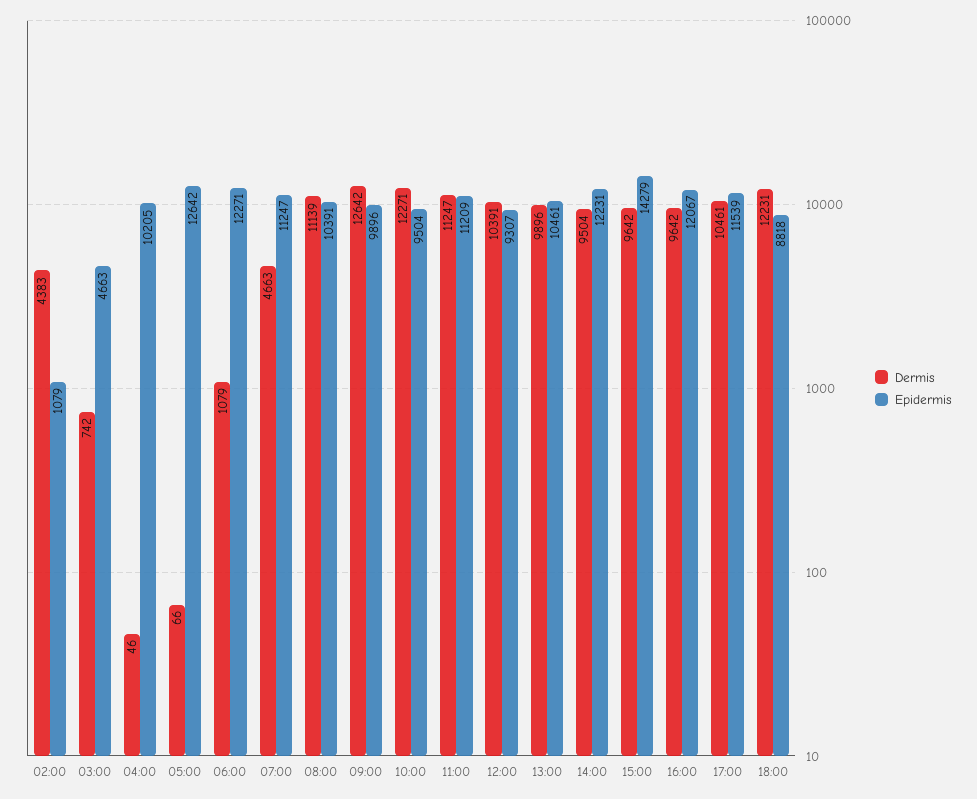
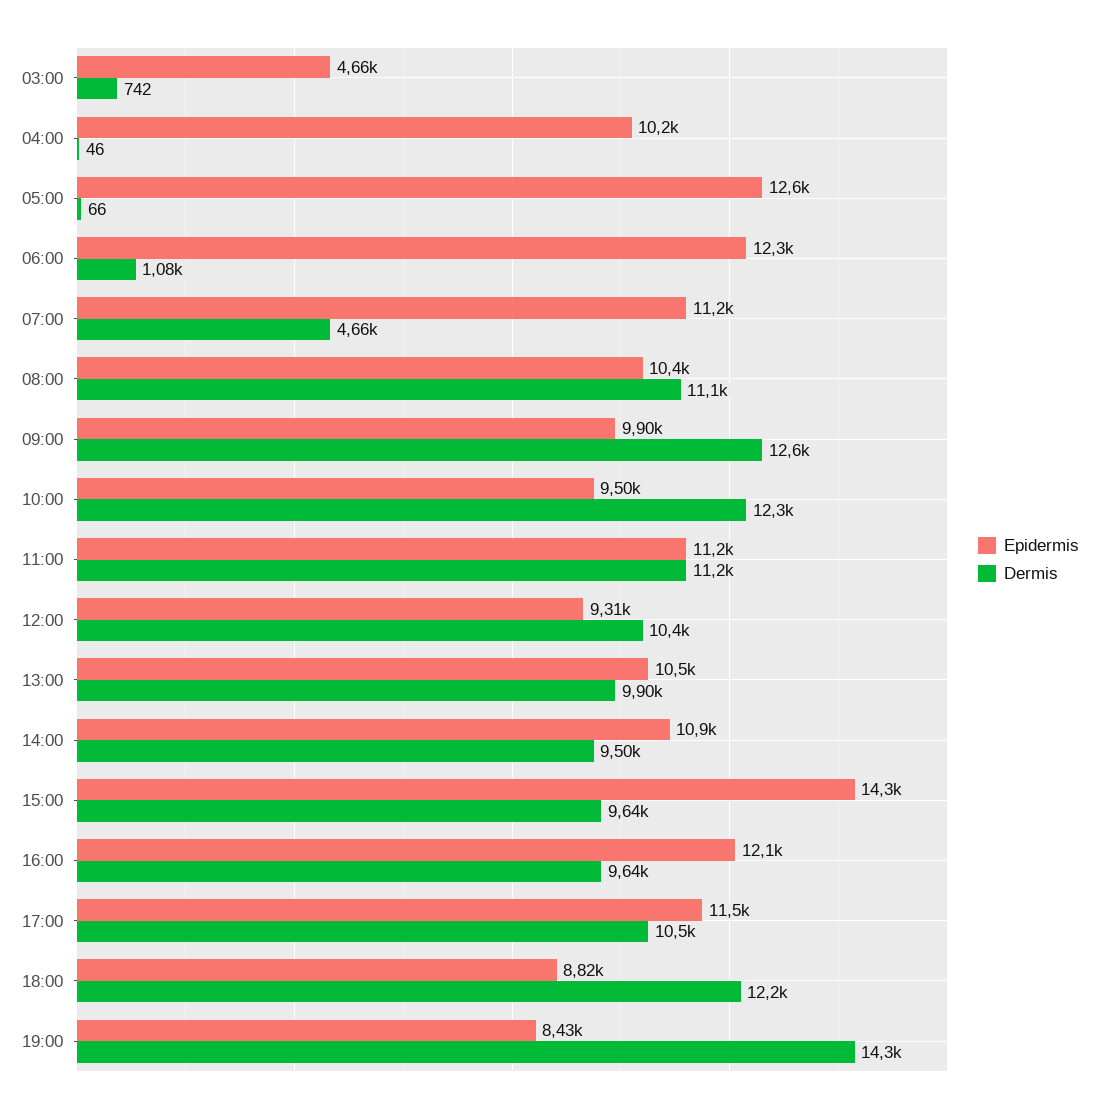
Dermis, 02:00: 4383 -> none
Epidermis, 02:00: 1079 -> none
Epidermis, 14:00: 12231 -> 10900
Epidermis, 19:00: none -> 8430
Dermis, 19:00: none -> 14300

